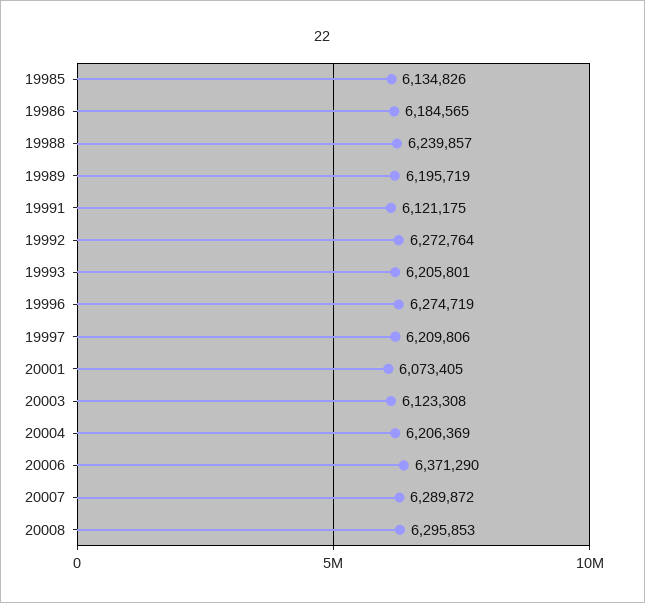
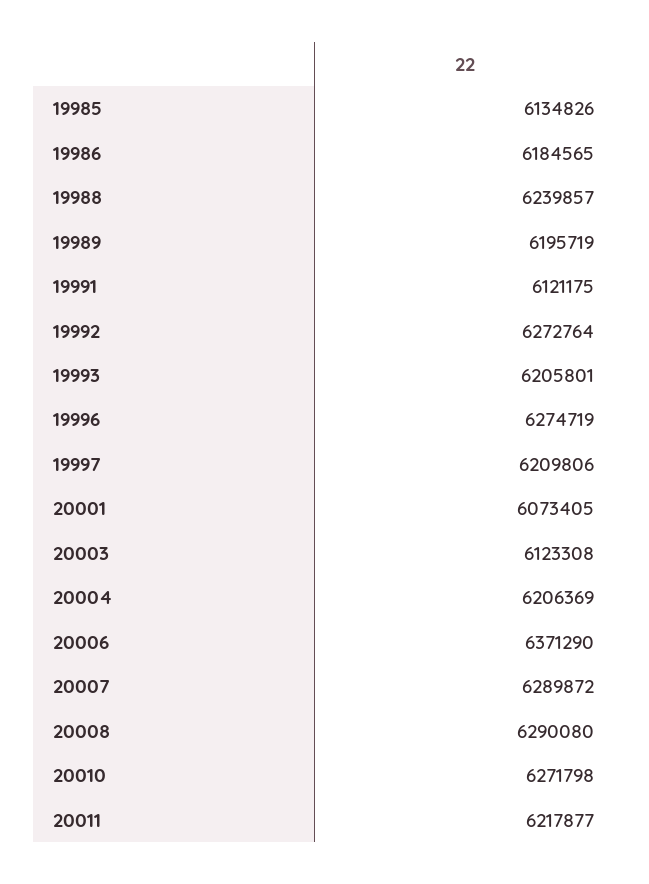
20008: 6295853 -> 6290080
20010: none -> 6271798
20011: none -> 6217877

